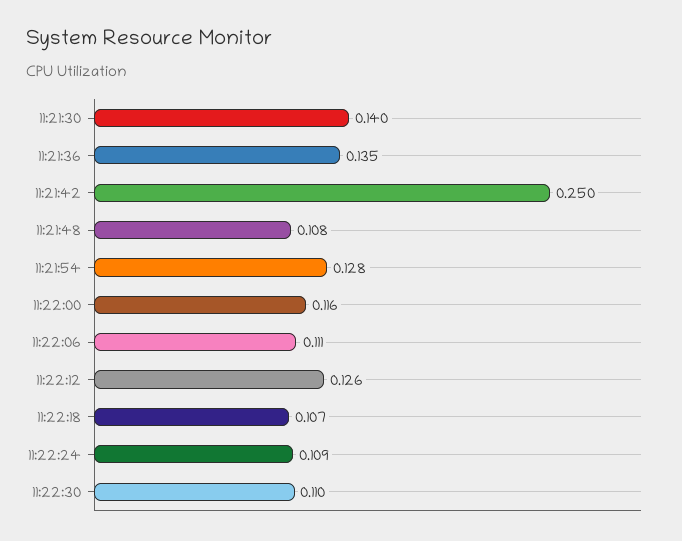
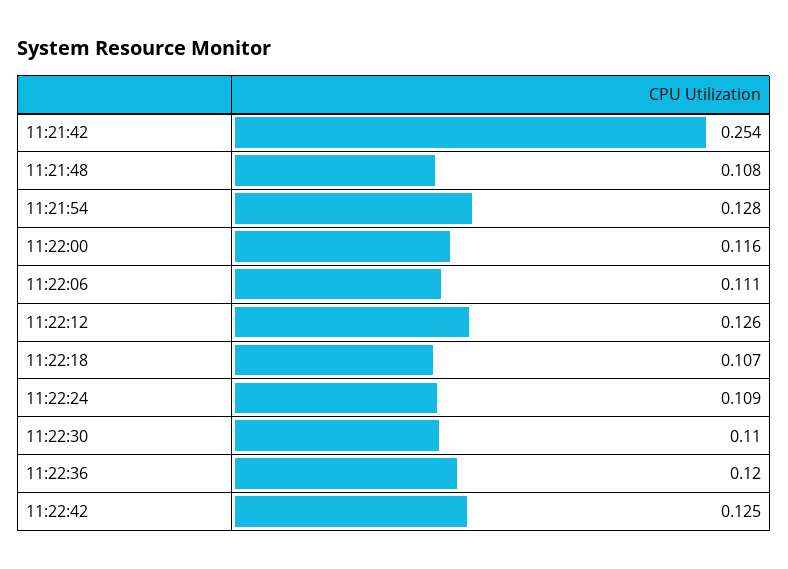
11:21:30: 0.14 -> none
11:21:36: 0.135 -> none
11:21:42: 0.25 -> 0.254
11:22:36: none -> 0.12
11:22:42: none -> 0.125

